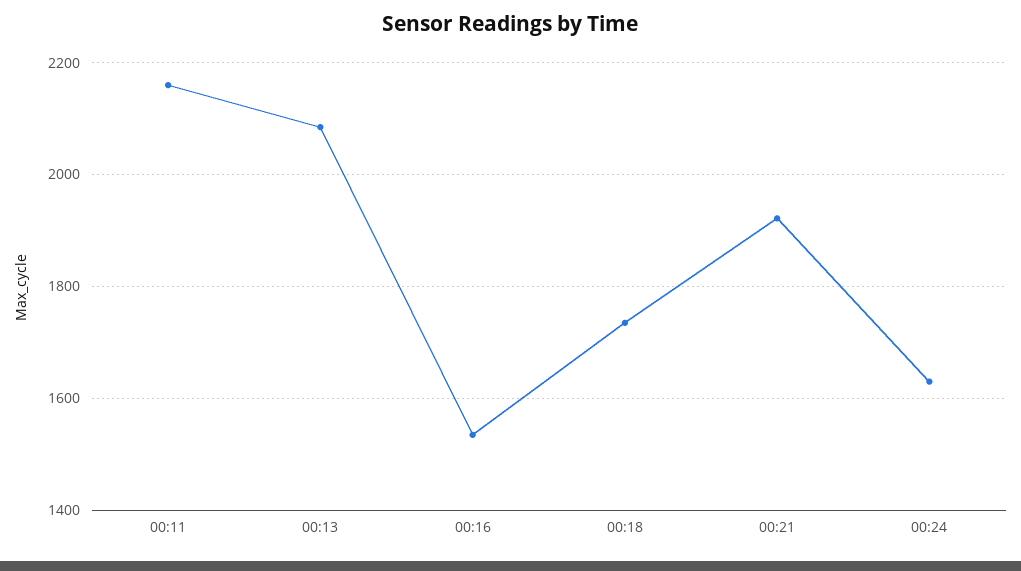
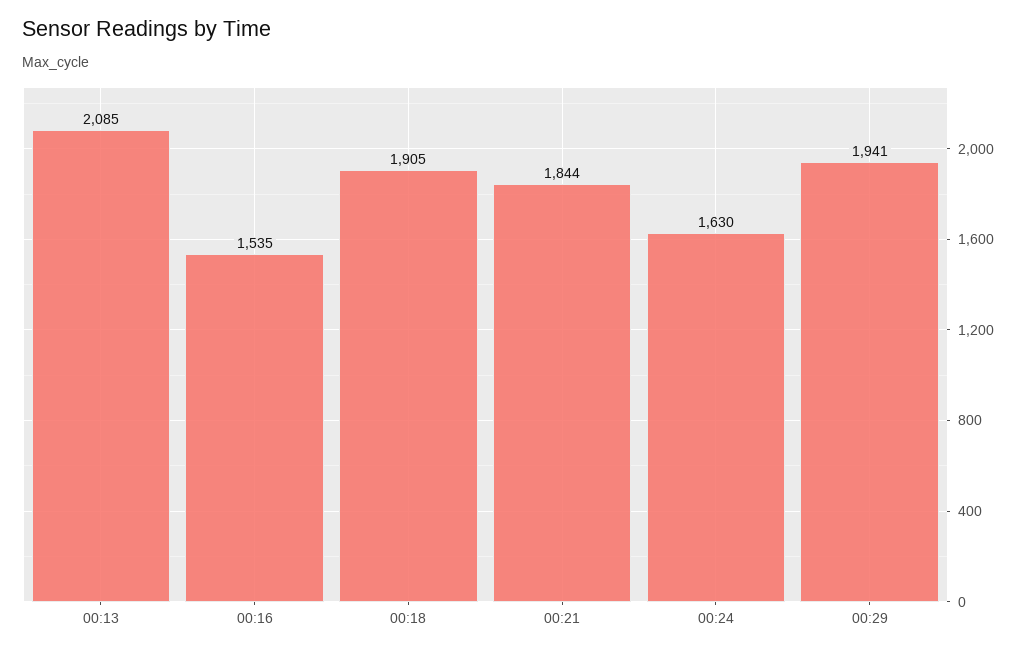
00:11: 2160 -> none
00:18: 1740 -> 1905
00:21: 1920 -> 1844
00:29: none -> 1941

